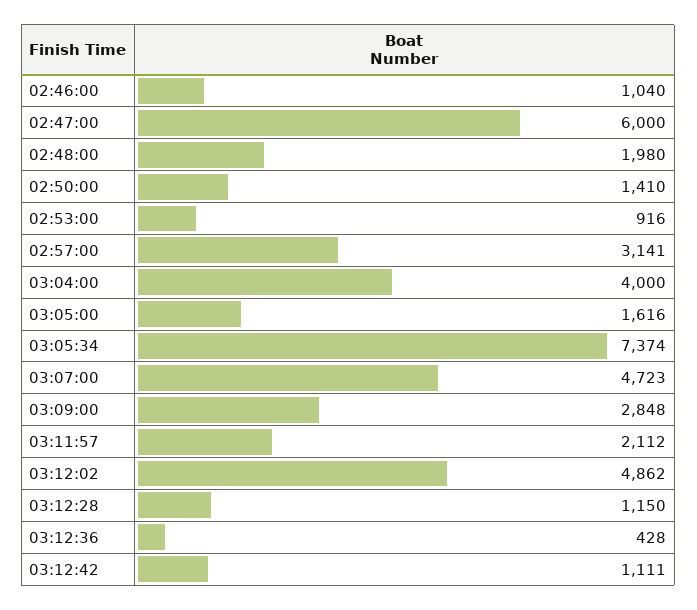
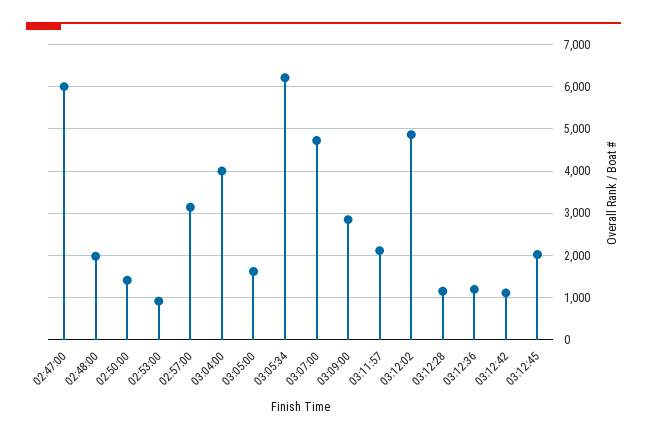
02:46:00: 1040 -> none
03:05:34: 7374 -> 6200
03:12:36: 428 -> 1200
03:12:45: none -> 2000

